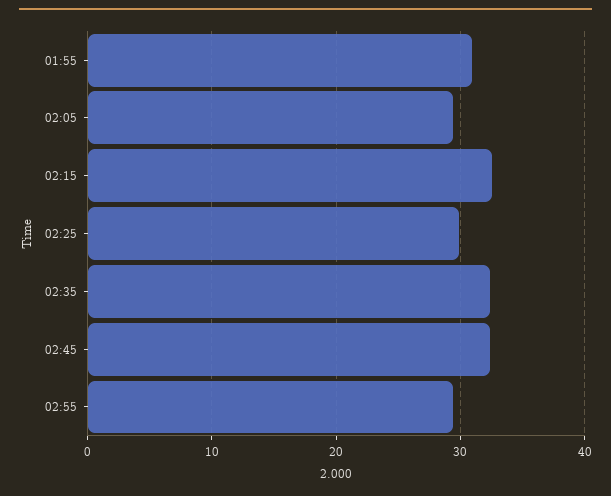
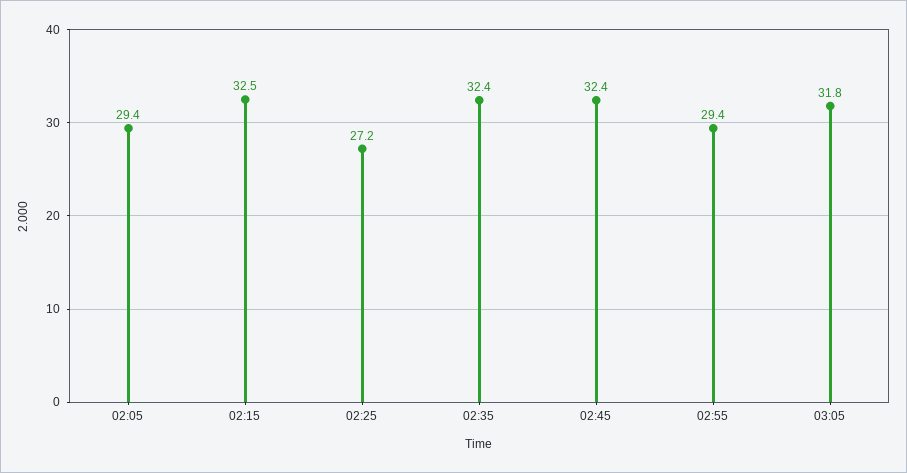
01:55: 31 -> none
02:25: 30 -> 27.2
03:05: none -> 31.8

